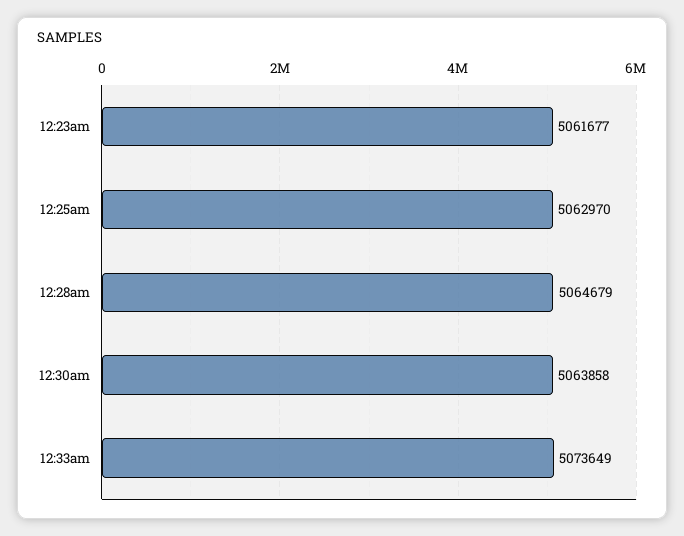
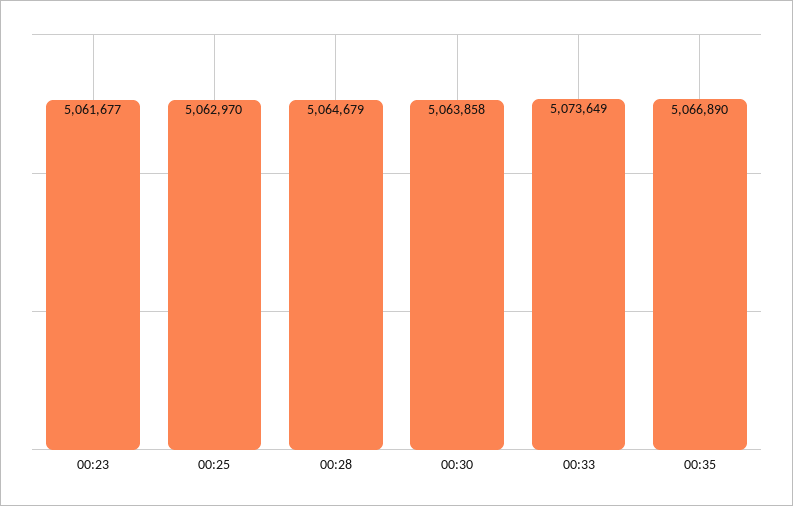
00:35: none -> 5066890

